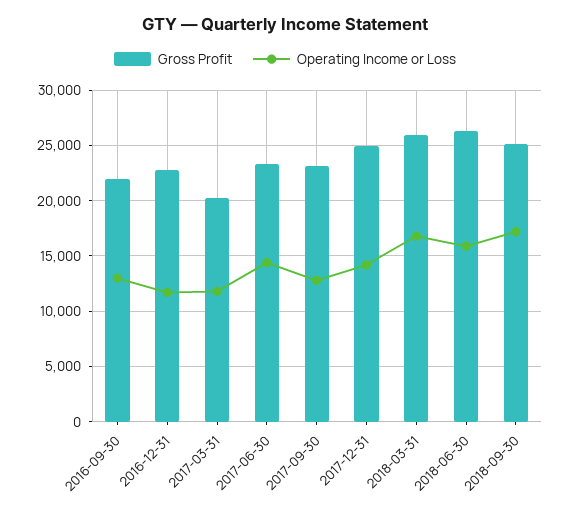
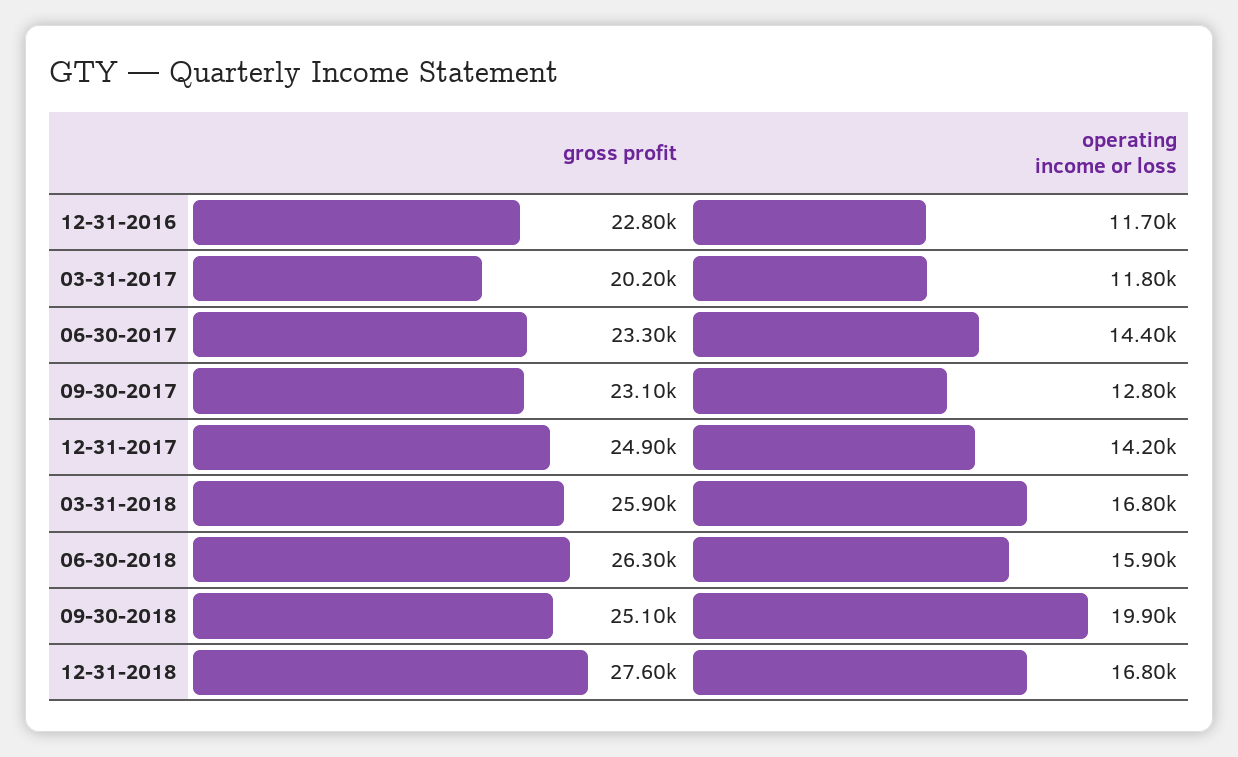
Gross Profit, 2016-09-30: 22000 -> none
Operating Income or Loss, 2016-09-30: 13000 -> none
Operating Income or Loss, 2018-09-30: 17000 -> 19900
Gross Profit, 12-31-2018: none -> 27600
Operating Income or Loss, 12-31-2018: none -> 16800

